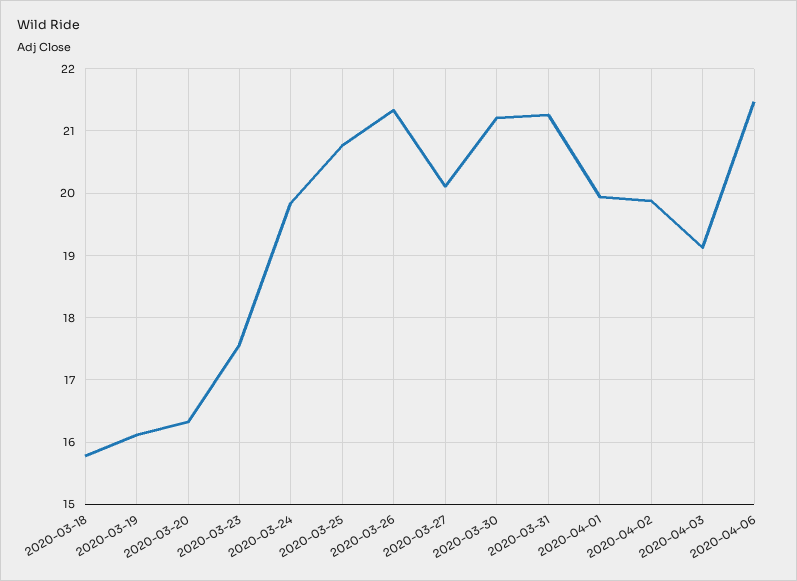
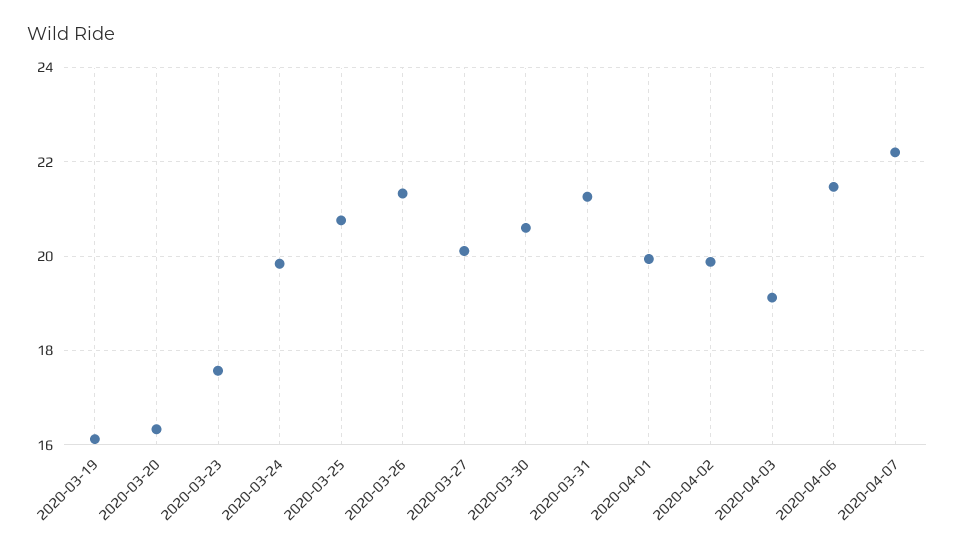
2020-03-18: 15.8 -> none
2020-03-30: 21.2 -> 20.6
2020-04-07: none -> 22.2

